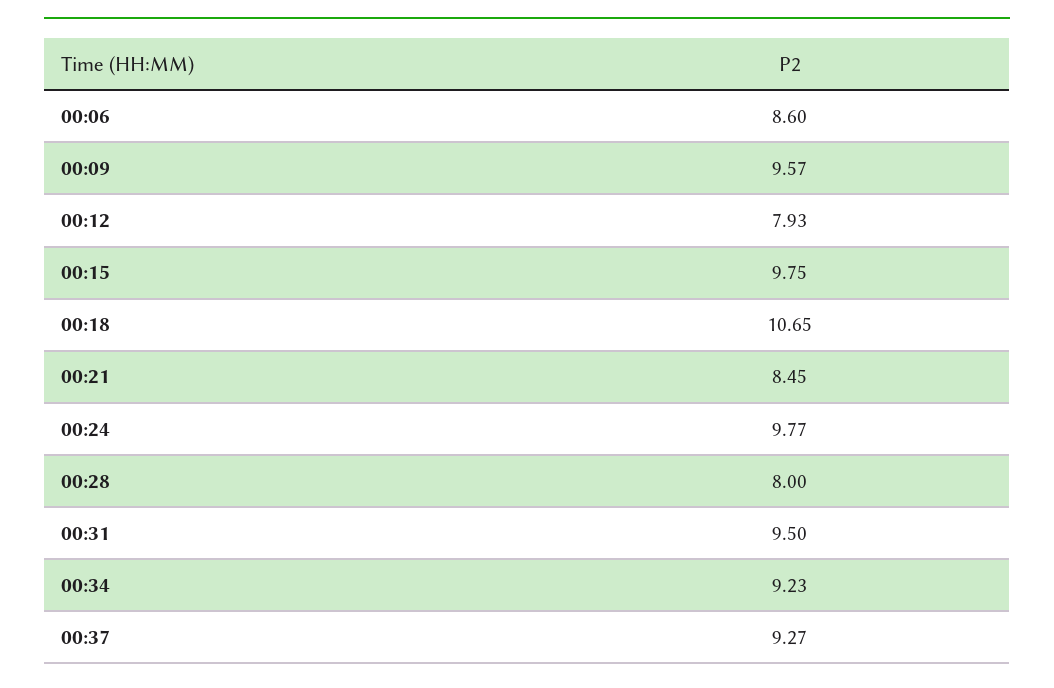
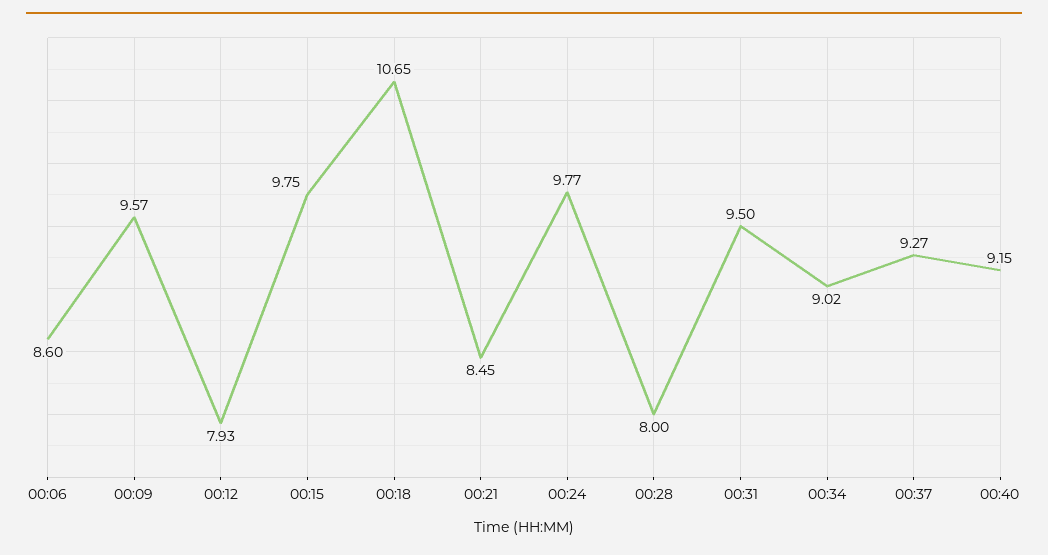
00:34: 9.23 -> 9.02
00:40: none -> 9.15

